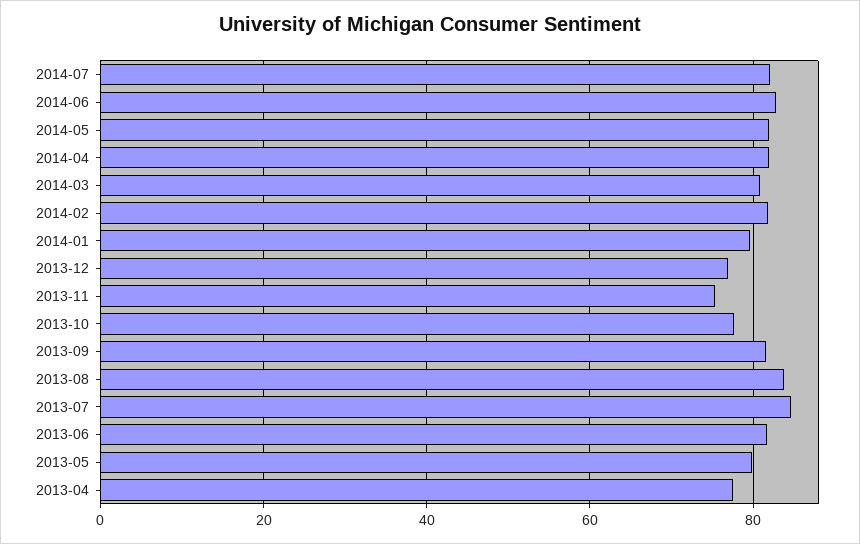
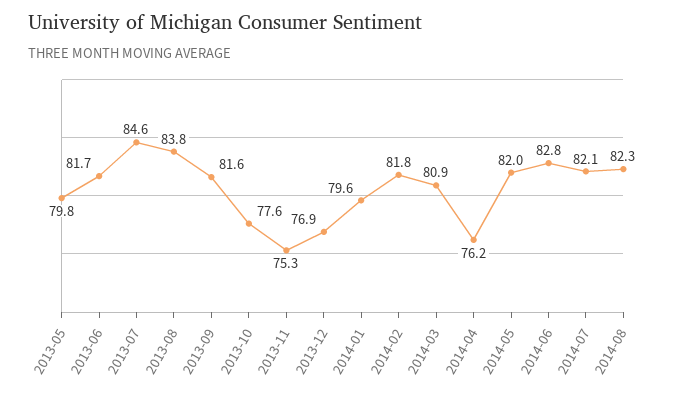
2014-04: 82 -> 76.2
2013-04: 78 -> none
2014-08: none -> 82.3

